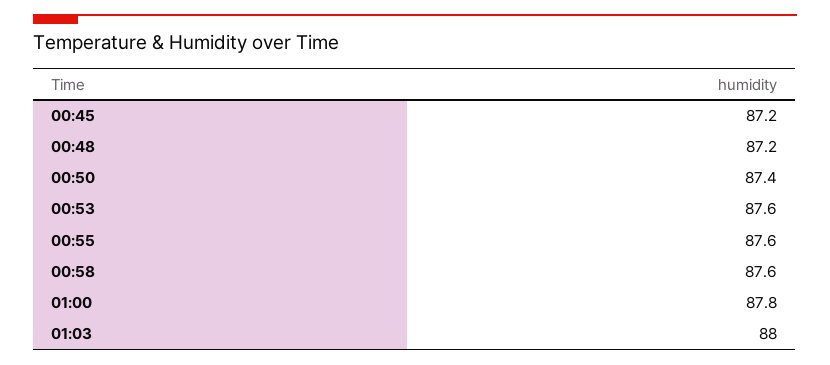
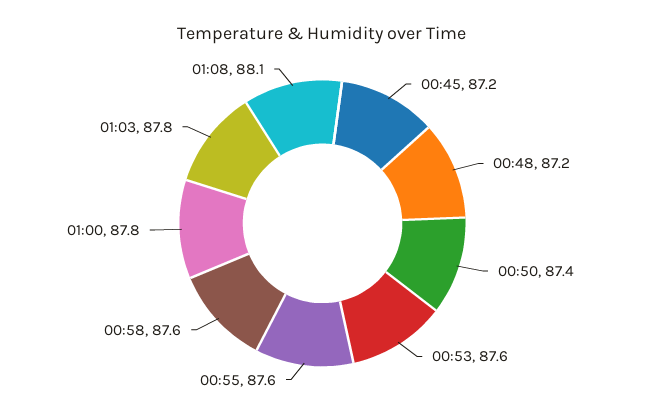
01:03: 88 -> 87.8
01:08: none -> 88.1

